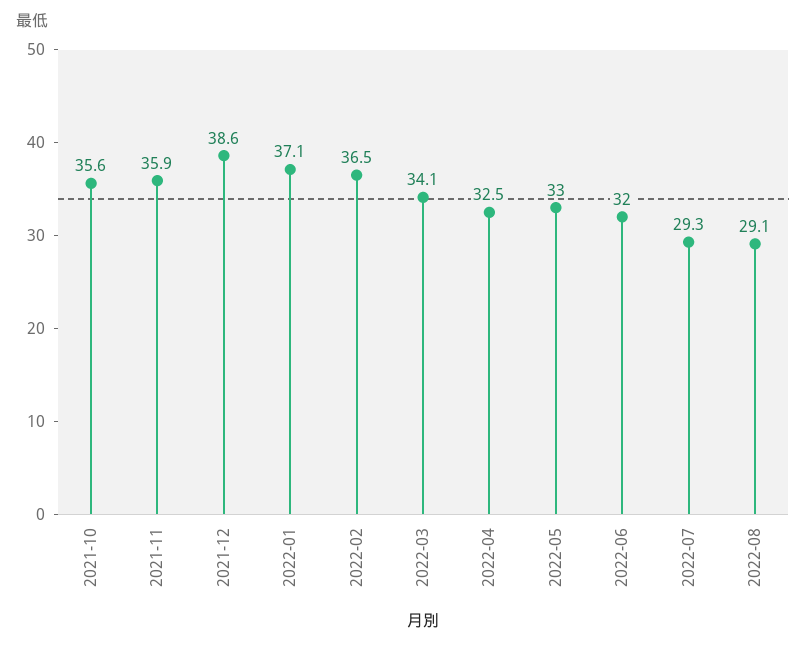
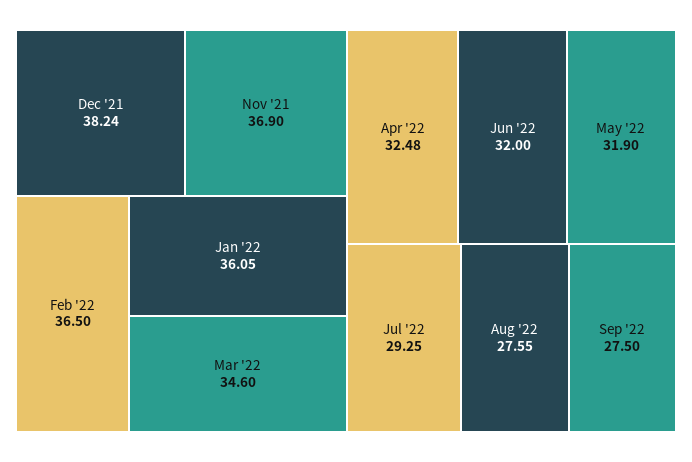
2021-10: 35.6 -> none
2021-11: 35.9 -> 36.9
2021-12: 38.6 -> 38.24
2022-01: 37.1 -> 36.05
2022-03: 34.1 -> 34.6
2022-05: 33 -> 31.9
2022-08: 29.1 -> 27.55
Sep '22: none -> 27.5

